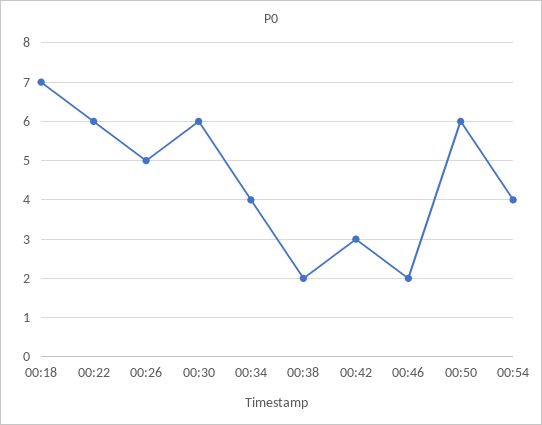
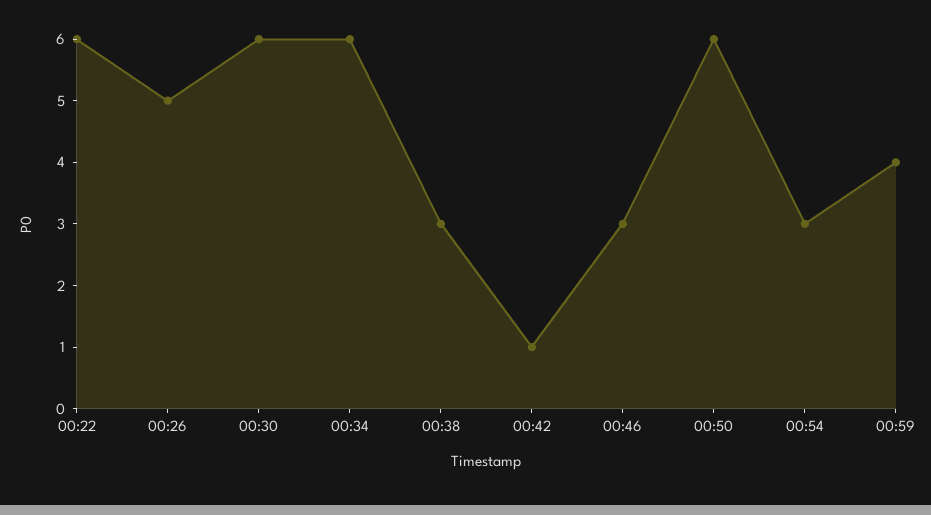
00:18: 7 -> none
00:34: 4 -> 6
00:38: 2 -> 3
00:42: 3 -> 1
00:46: 2 -> 3
00:54: 4 -> 3
00:59: none -> 4

